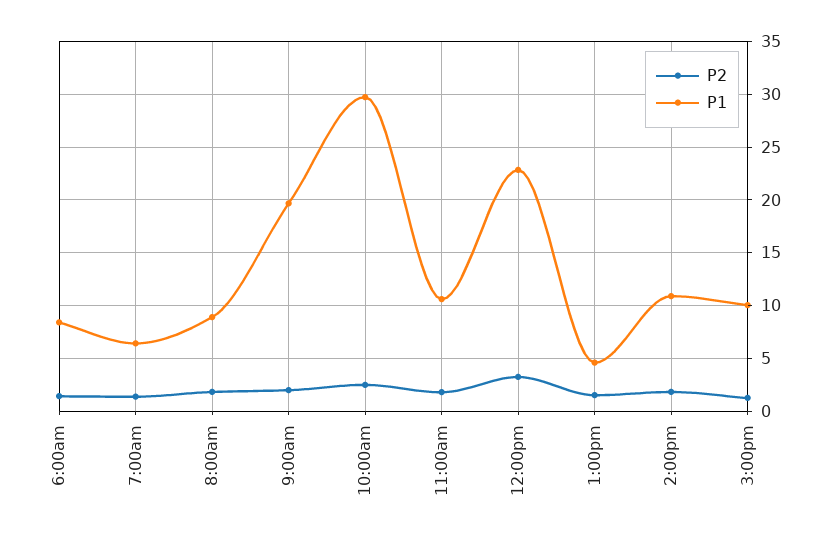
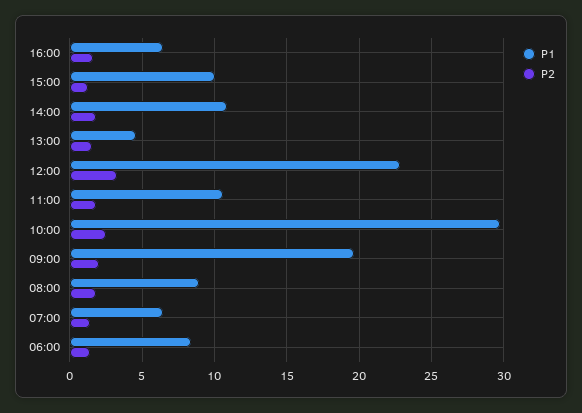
P1, 16:00: none -> 6.5
P2, 16:00: none -> 1.5

